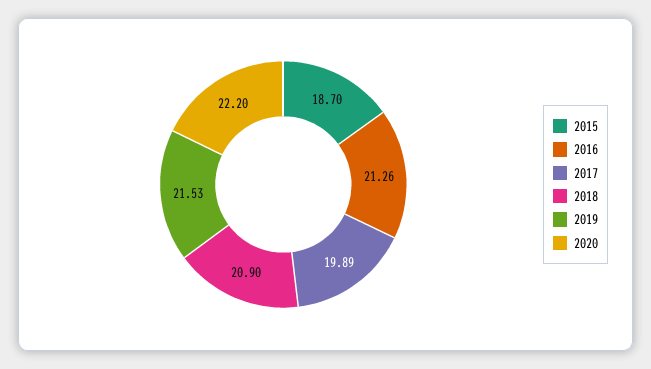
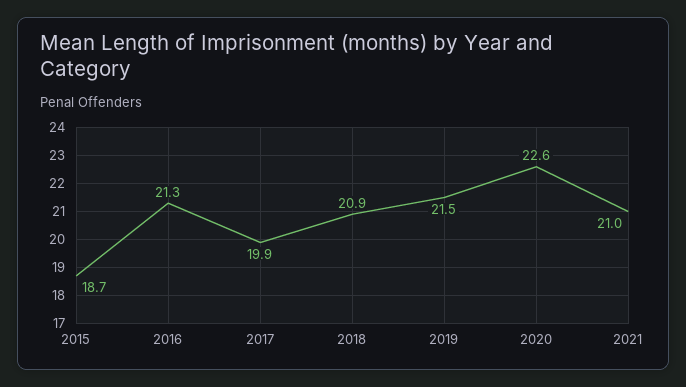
2020: 22.2 -> 22.6
2021: none -> 21

